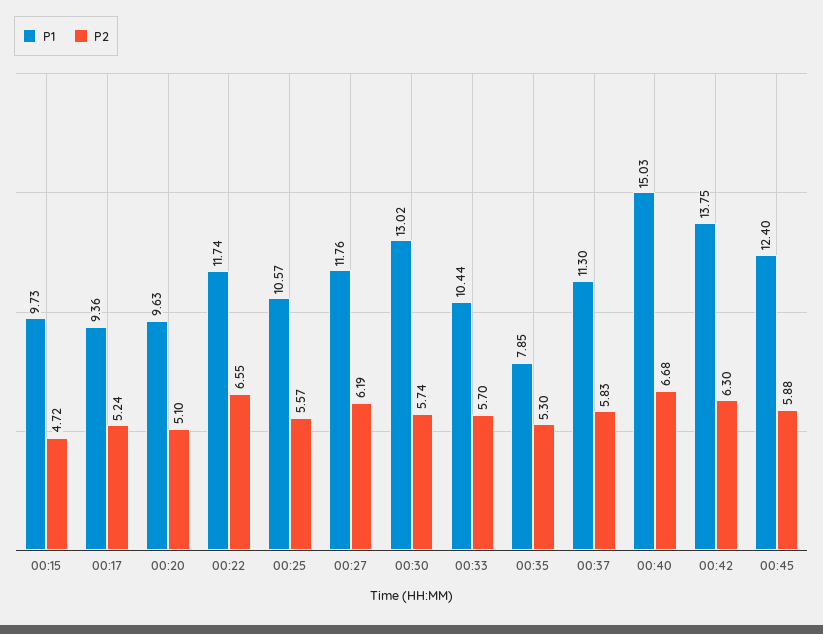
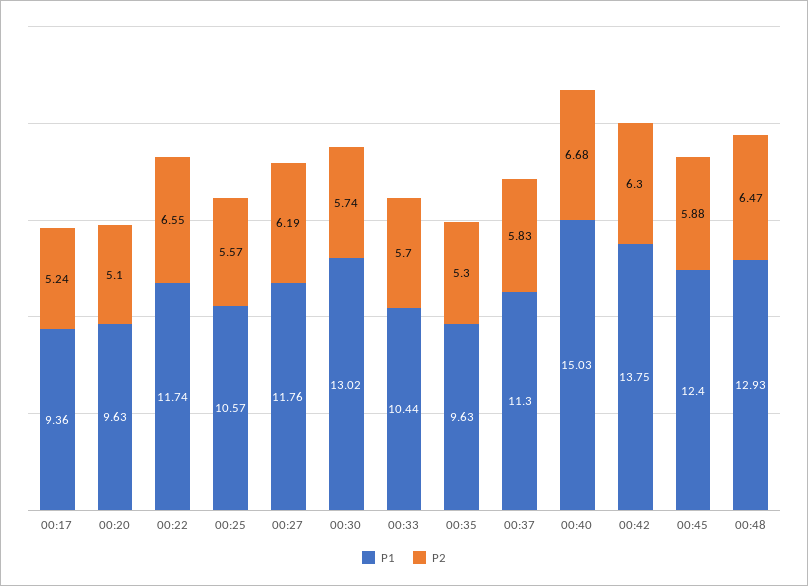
P1, 00:15: 9.73 -> none
P2, 00:15: 4.72 -> none
P1, 00:35: 7.85 -> 9.63
P1, 00:48: none -> 12.93
P2, 00:48: none -> 6.47

